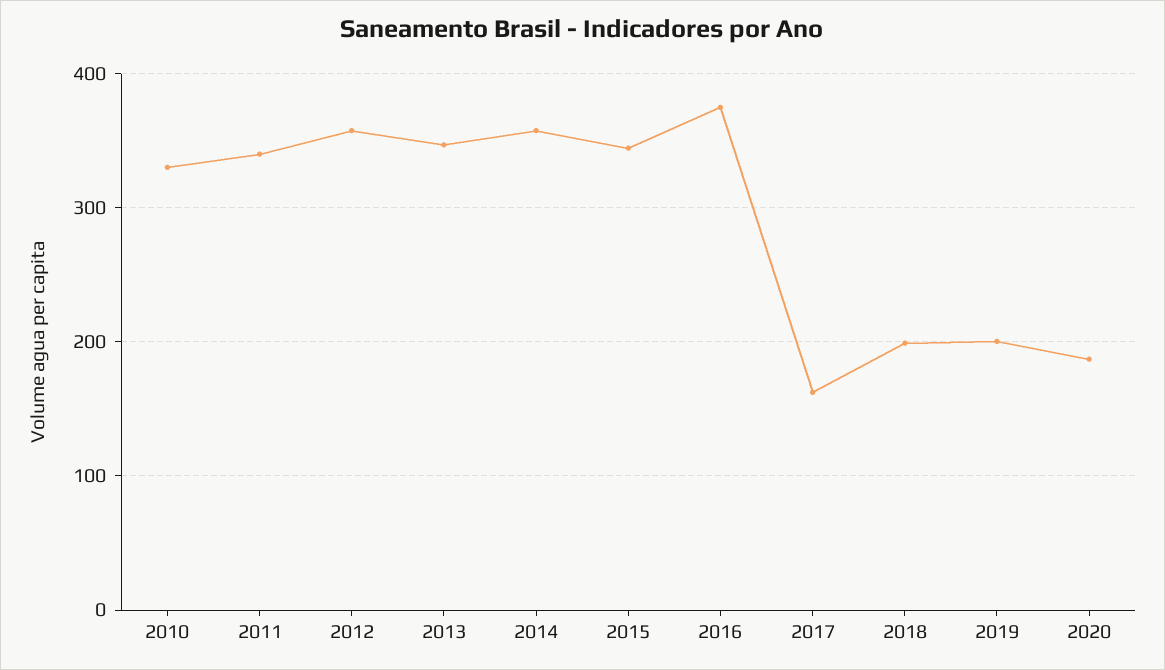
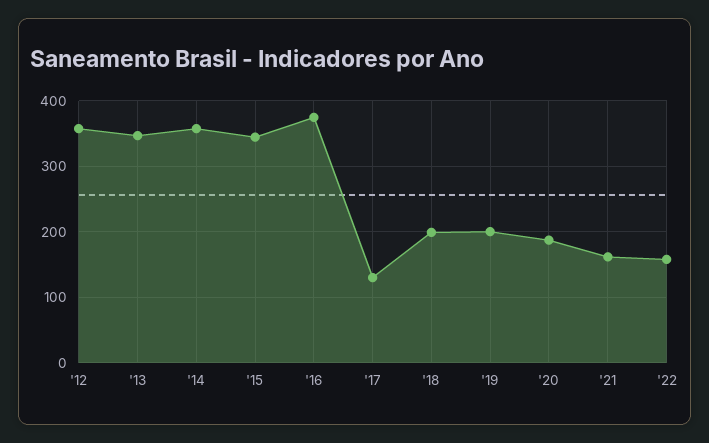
2010: 330 -> none
2011: 340 -> none
2017: 160 -> 130
'21: none -> 160
'22: none -> 160

